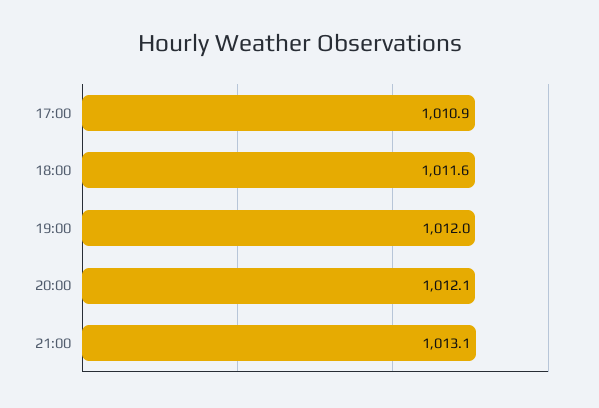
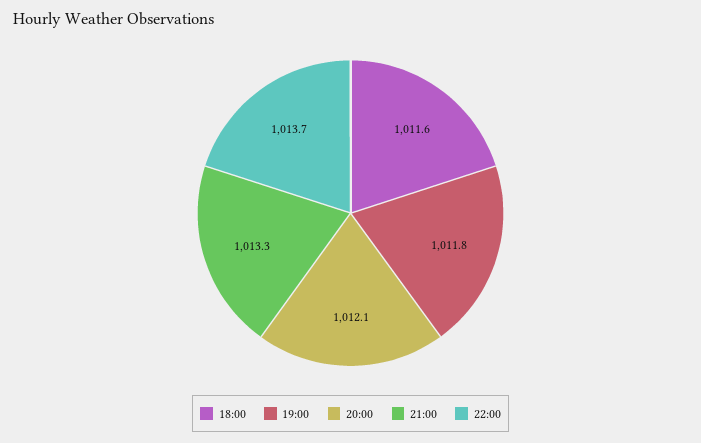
17:00: 1010.9 -> none
19:00: 1012 -> 1011.8
21:00: 1013.1 -> 1013.3
22:00: none -> 1013.7

